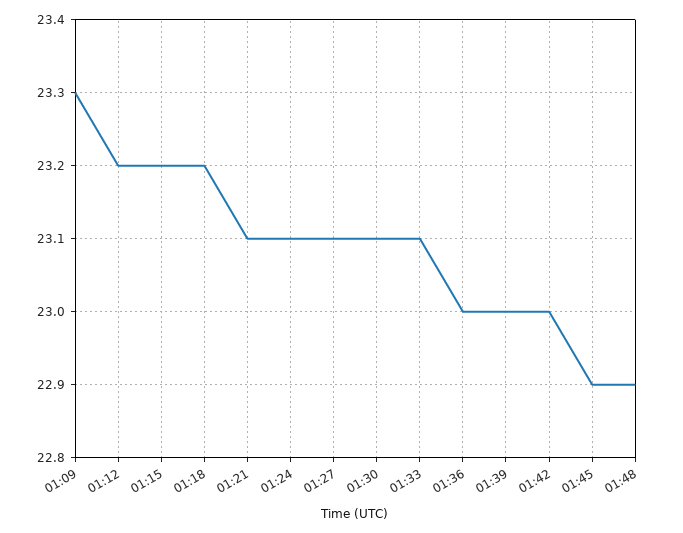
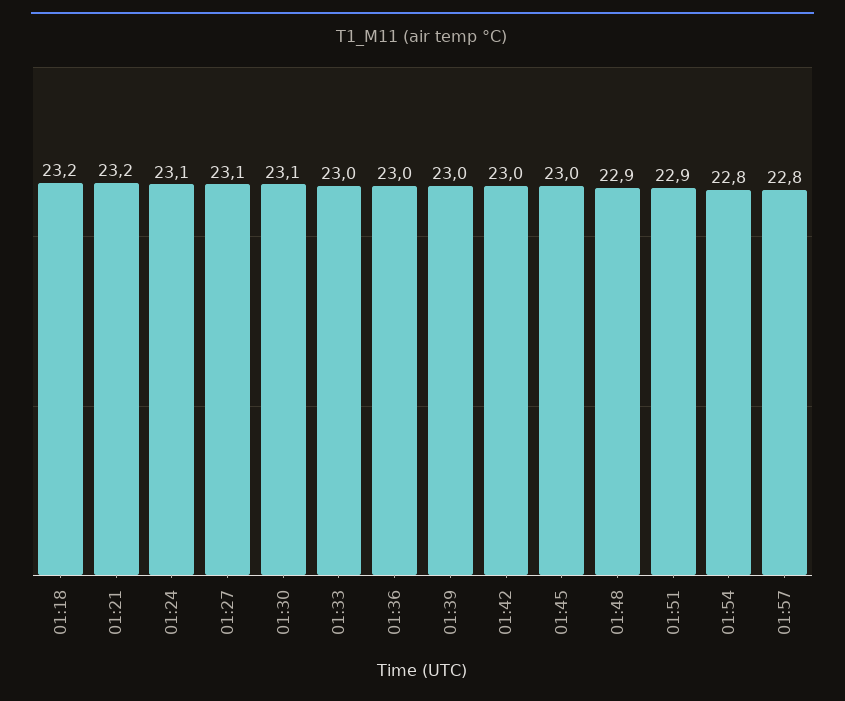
01:09: 23.3 -> none
01:12: 23.2 -> none
01:15: 23.2 -> none
01:21: 23.1 -> 23.2
01:33: 23.1 -> 23
01:45: 22.9 -> 23
01:51: none -> 22.9
01:54: none -> 22.8
01:57: none -> 22.8

